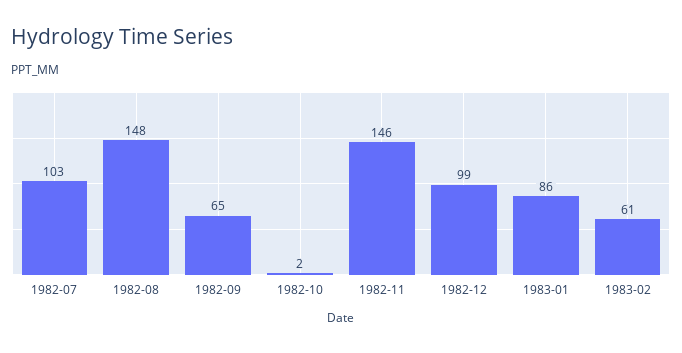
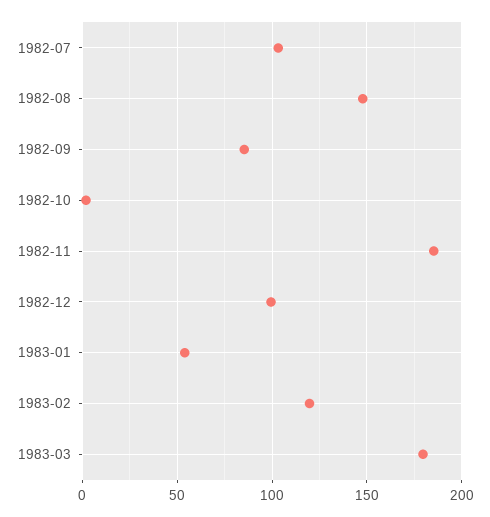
1982-09: 65 -> 85
1982-11: 146 -> 185
1983-01: 86 -> 55
1983-02: 61 -> 120
1983-03: none -> 180

